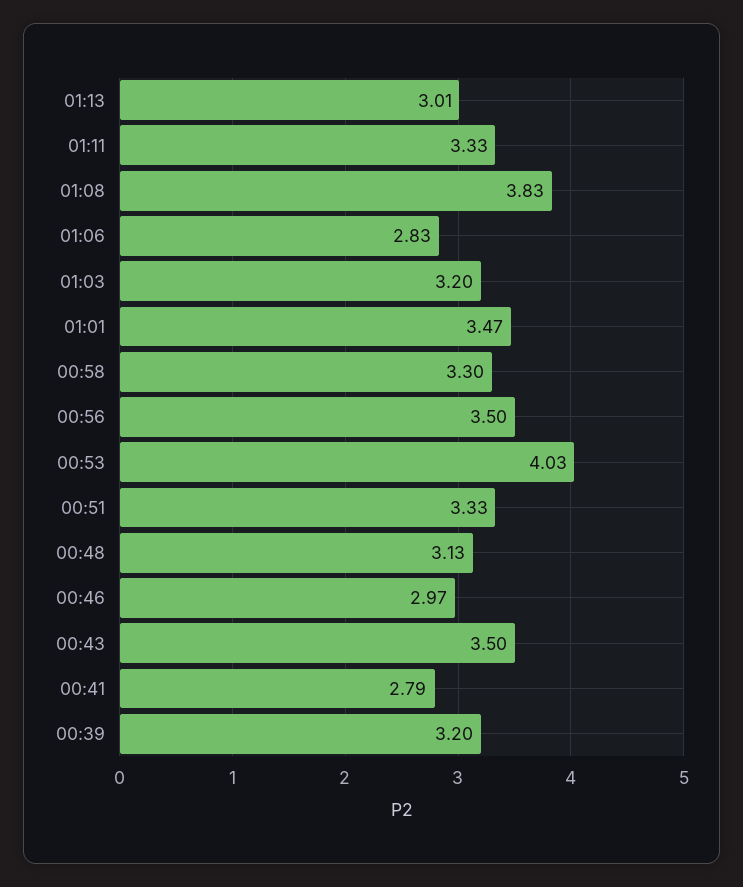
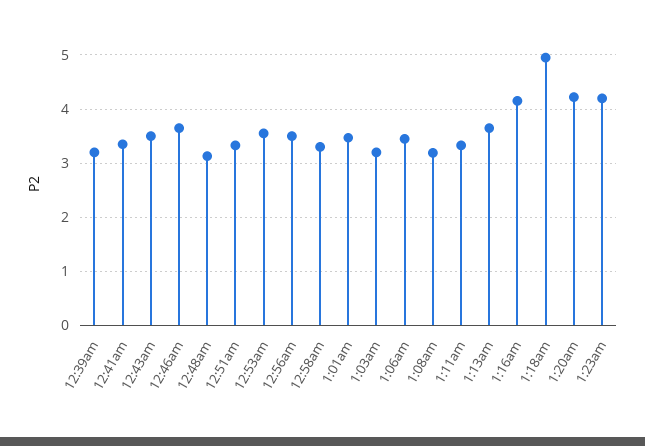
01:13: 3.01 -> 3.6
01:08: 3.83 -> 3.2
01:06: 2.83 -> 3.4
00:53: 4.03 -> 3.6
00:46: 2.97 -> 3.6
00:41: 2.79 -> 3.4
1:16am: none -> 4.2
1:18am: none -> 5
1:20am: none -> 4.2
1:23am: none -> 4.2

